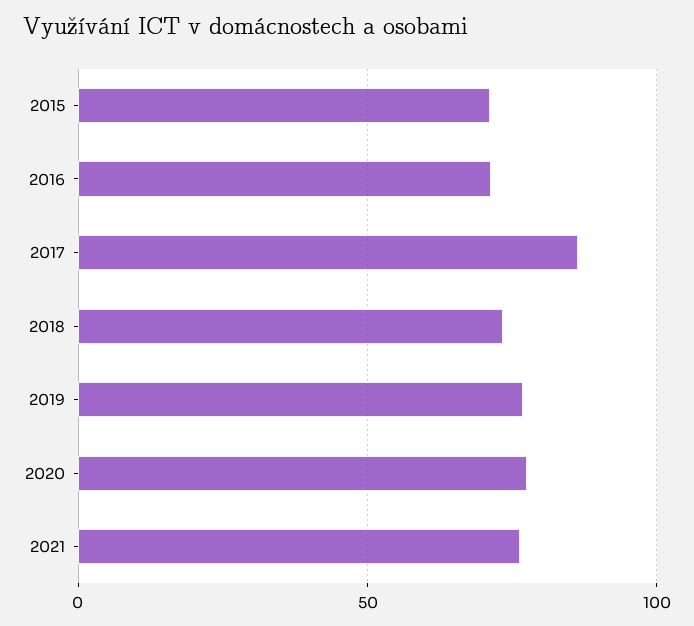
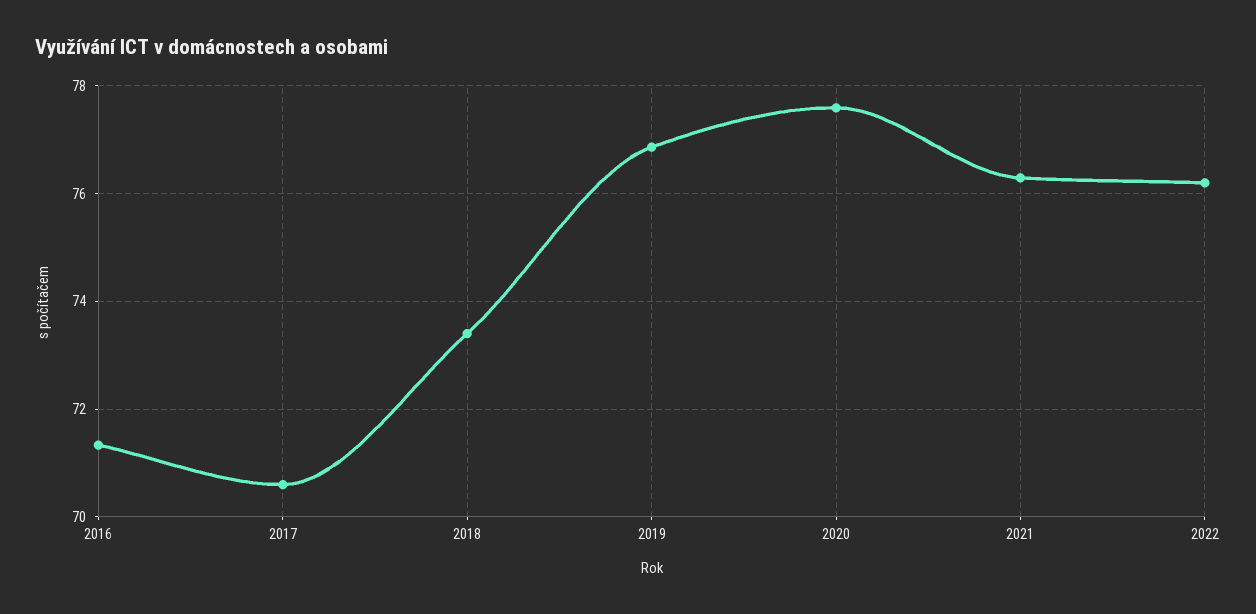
2015: 70 -> none
2017: 85 -> 70.6
2022: none -> 76.2

